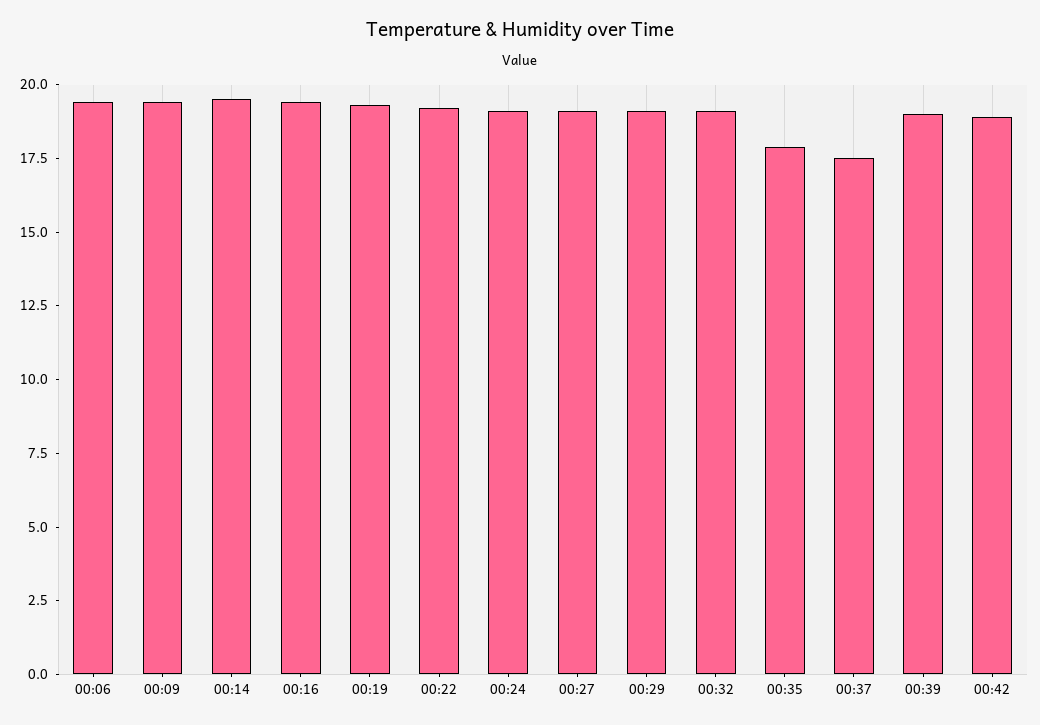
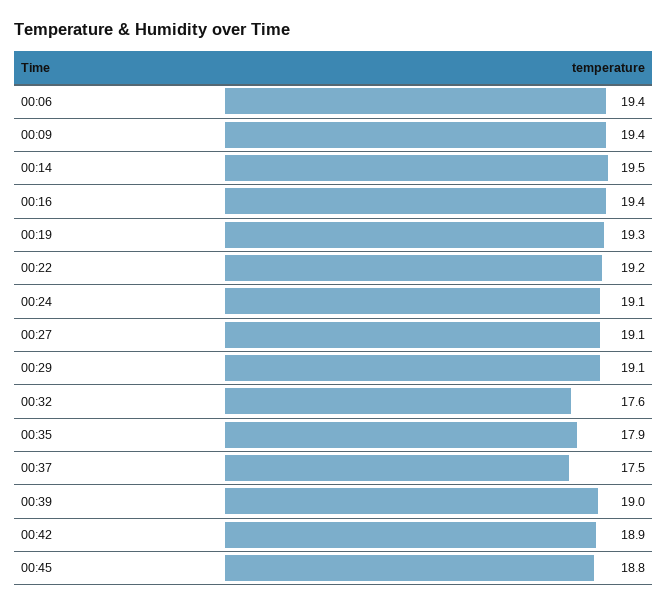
00:32: 19 -> 17.6
00:45: none -> 18.8

